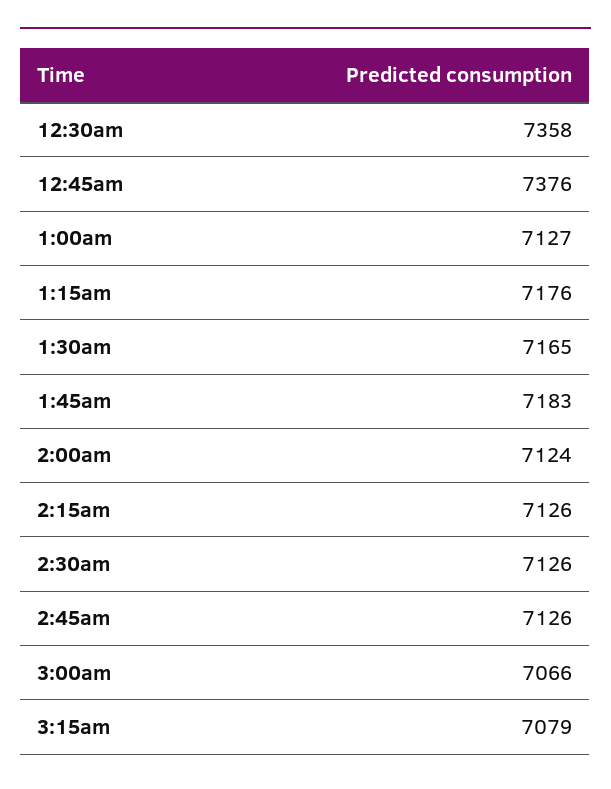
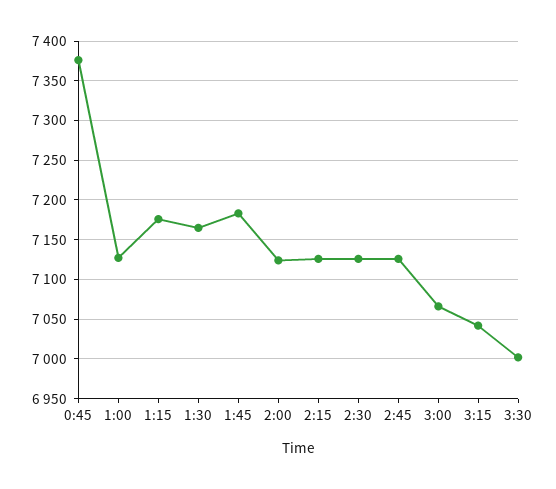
12:30am: 7358 -> none
3:15am: 7079 -> 7040
3:30: none -> 7000

